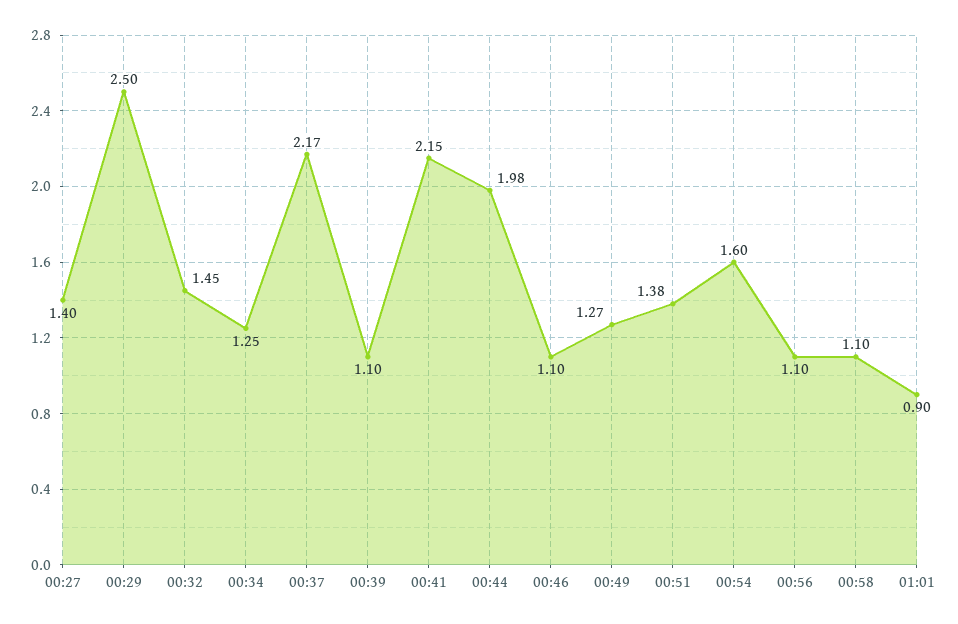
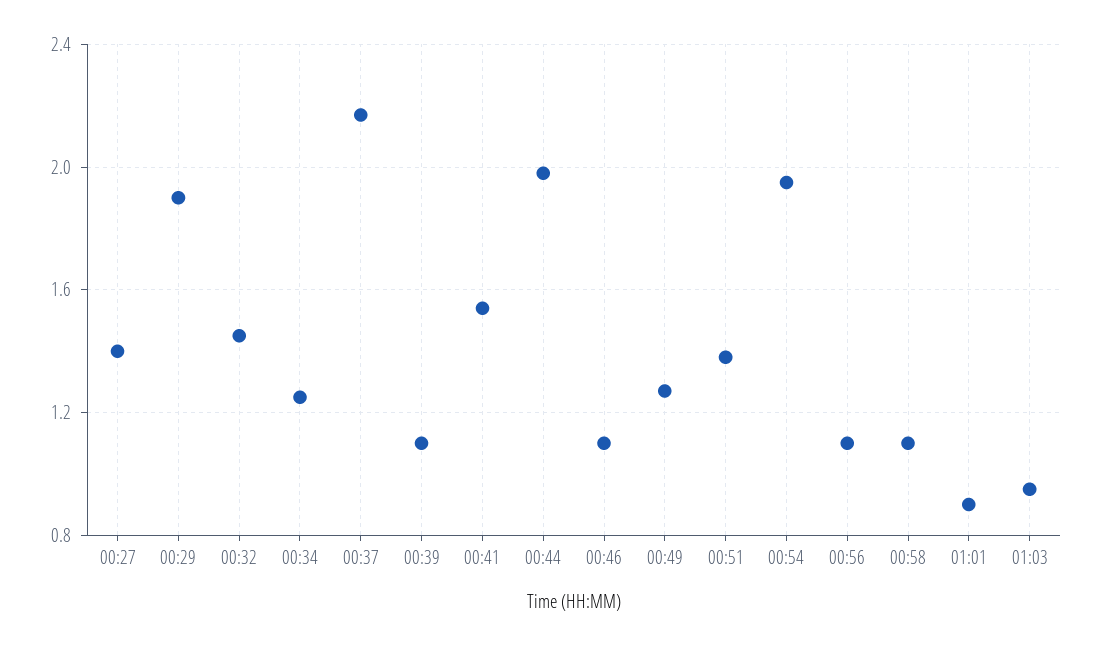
00:29: 2.5 -> 1.9
00:41: 2.15 -> 1.55
00:54: 1.6 -> 1.95
01:03: none -> 0.95

